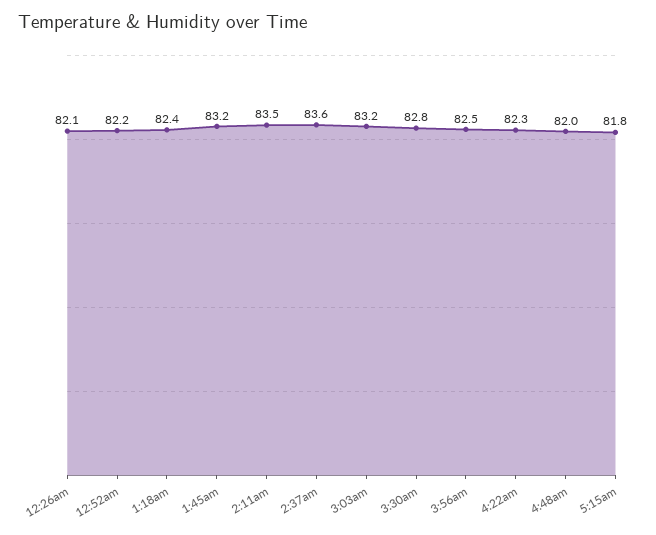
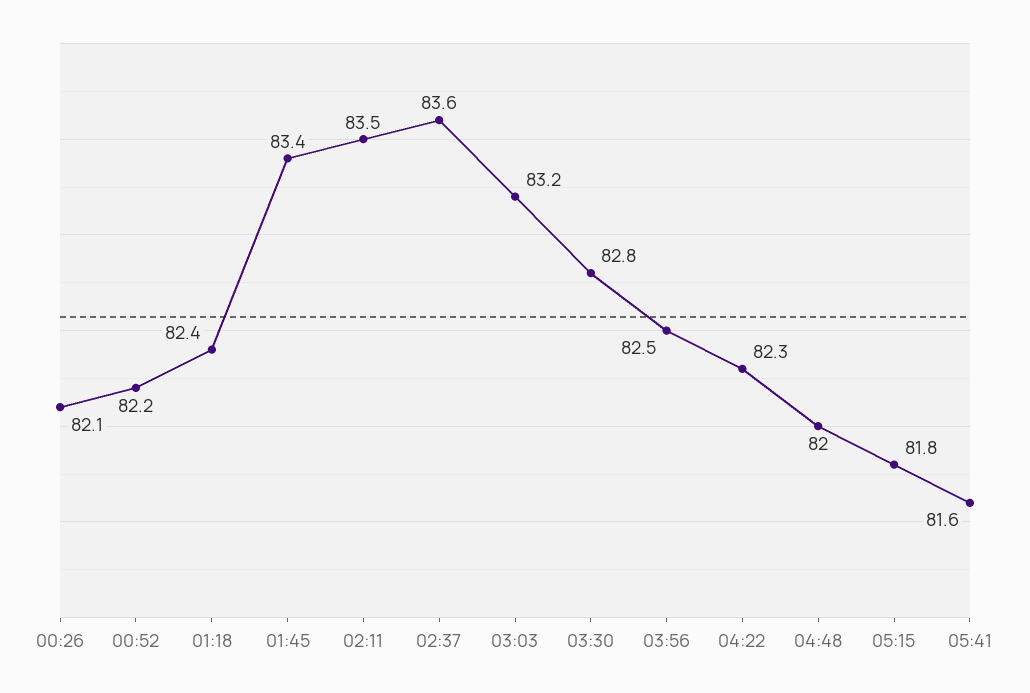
1:45am: 83.2 -> 83.4
05:41: none -> 81.6

